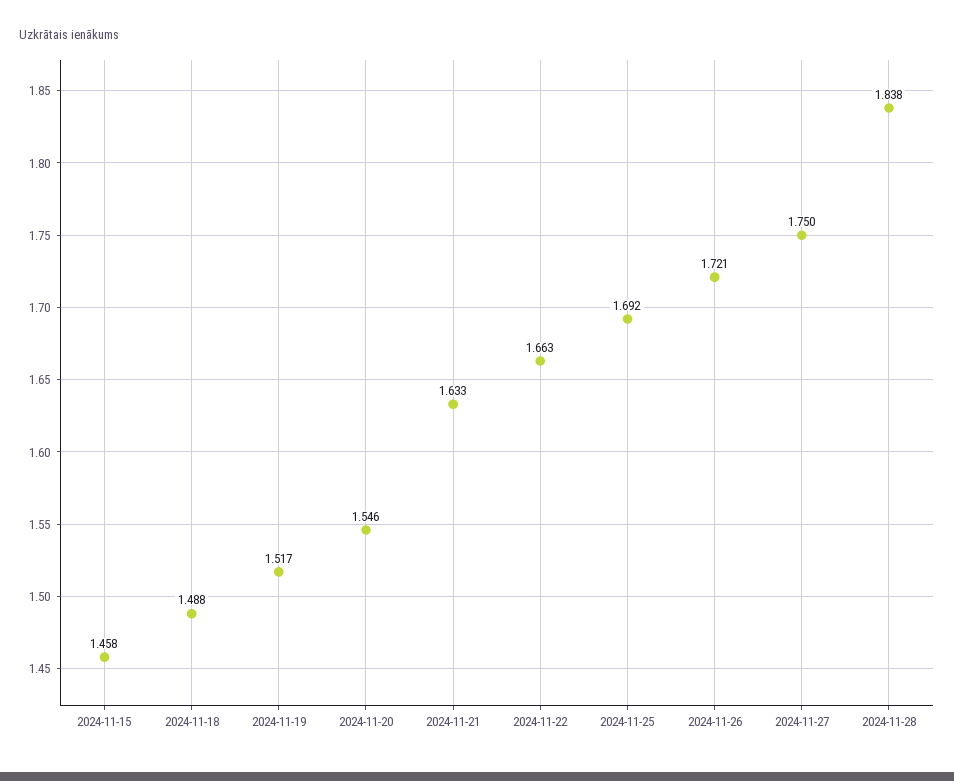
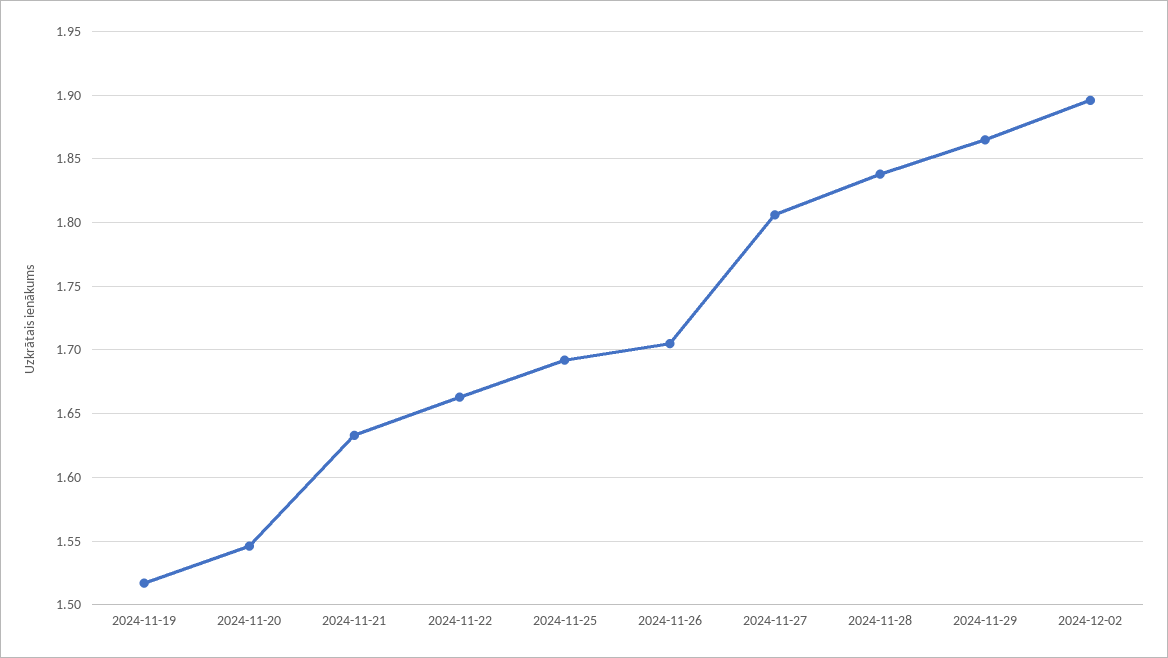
2024-11-15: 1.458 -> none
2024-11-18: 1.488 -> none
2024-11-26: 1.721 -> 1.705
2024-11-27: 1.75 -> 1.805
2024-11-29: none -> 1.865
2024-12-02: none -> 1.895

